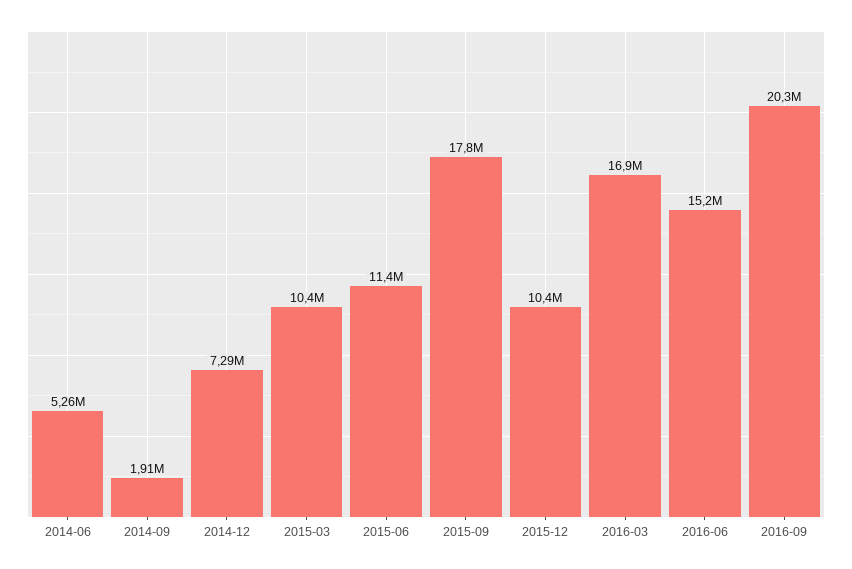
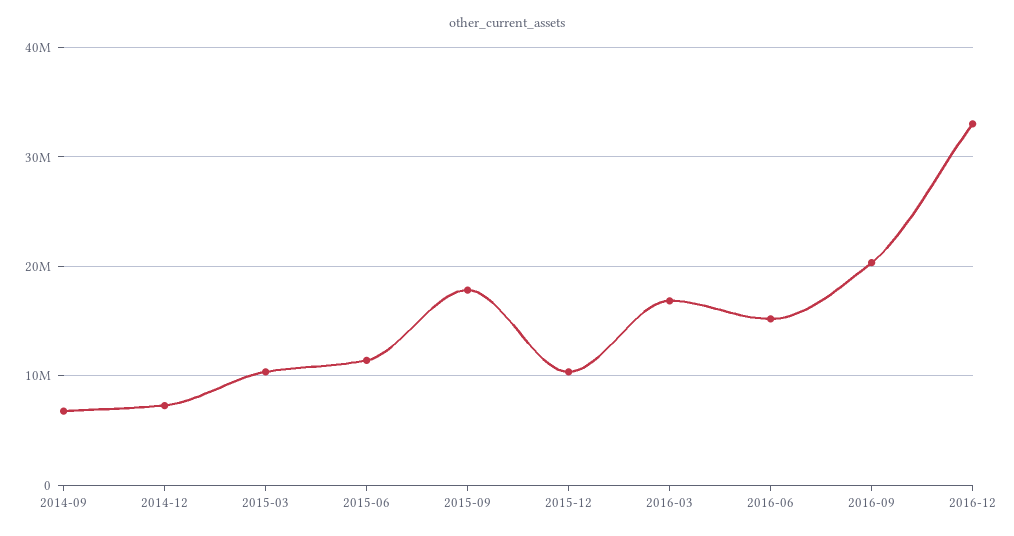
2014-06: 5260000 -> none
2014-09: 1910000 -> 7000000
2016-12: none -> 33000000

